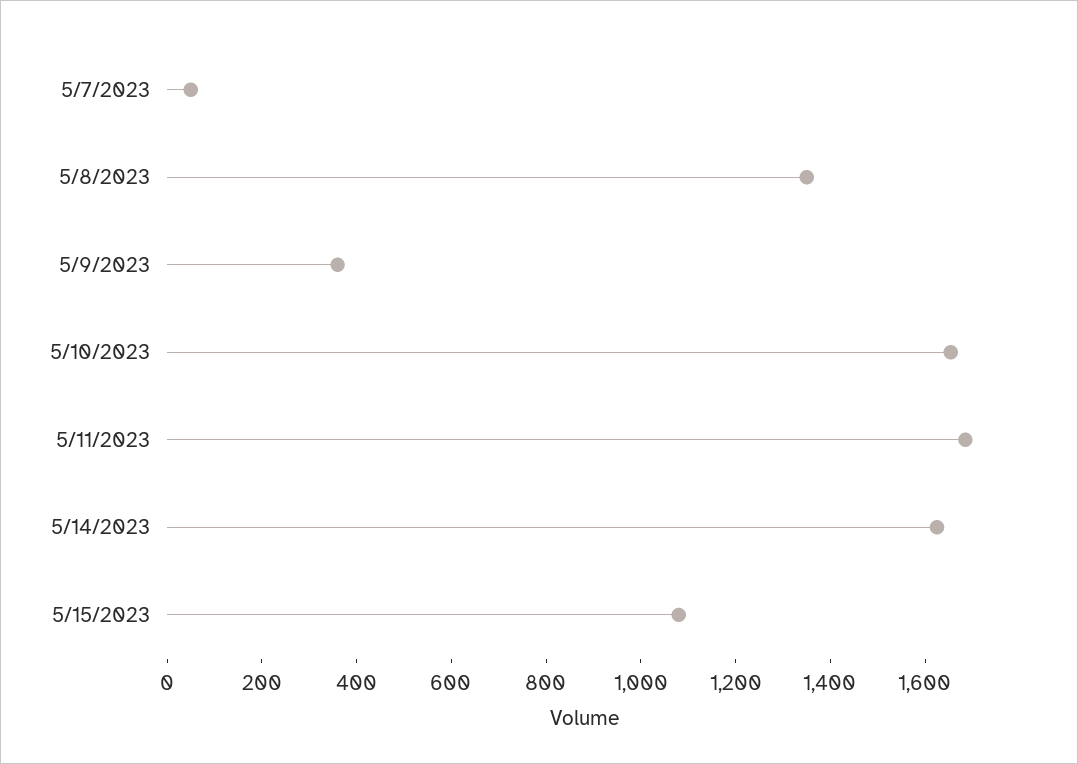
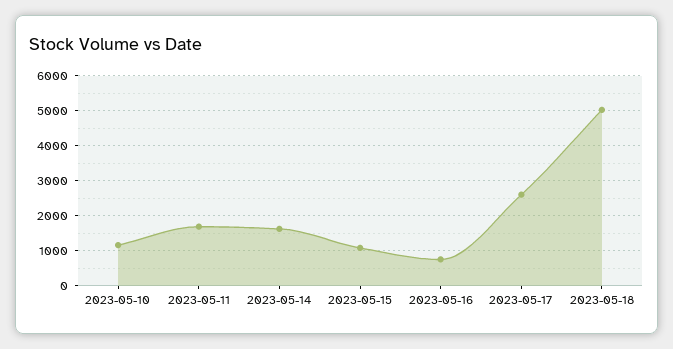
5/7/2023: 50 -> none
5/8/2023: 1350 -> none
5/9/2023: 350 -> none
5/10/2023: 1650 -> 1200
2023-05-16: none -> 800
2023-05-17: none -> 2600
2023-05-18: none -> 5000

